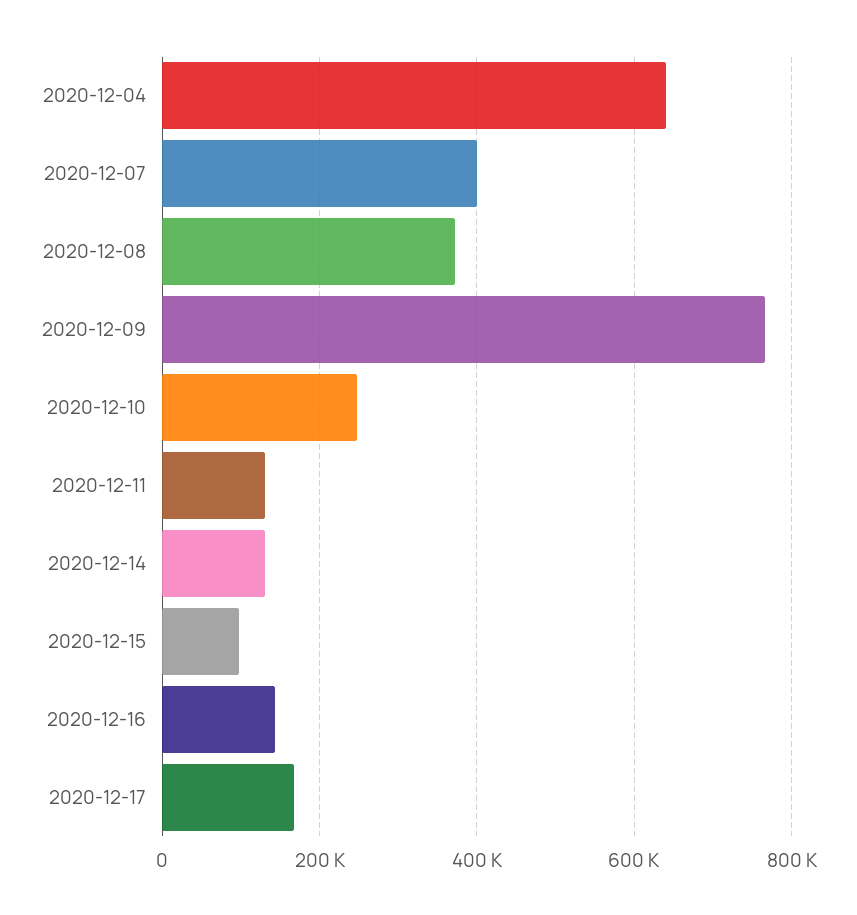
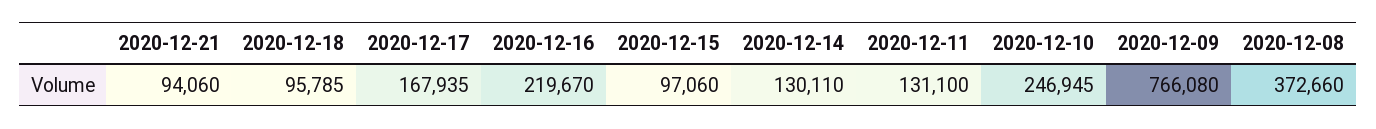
2020-12-04: 640000 -> none
2020-12-07: 400000 -> none
2020-12-16: 140000 -> 219670
2020-12-21: none -> 94060
2020-12-18: none -> 95785

